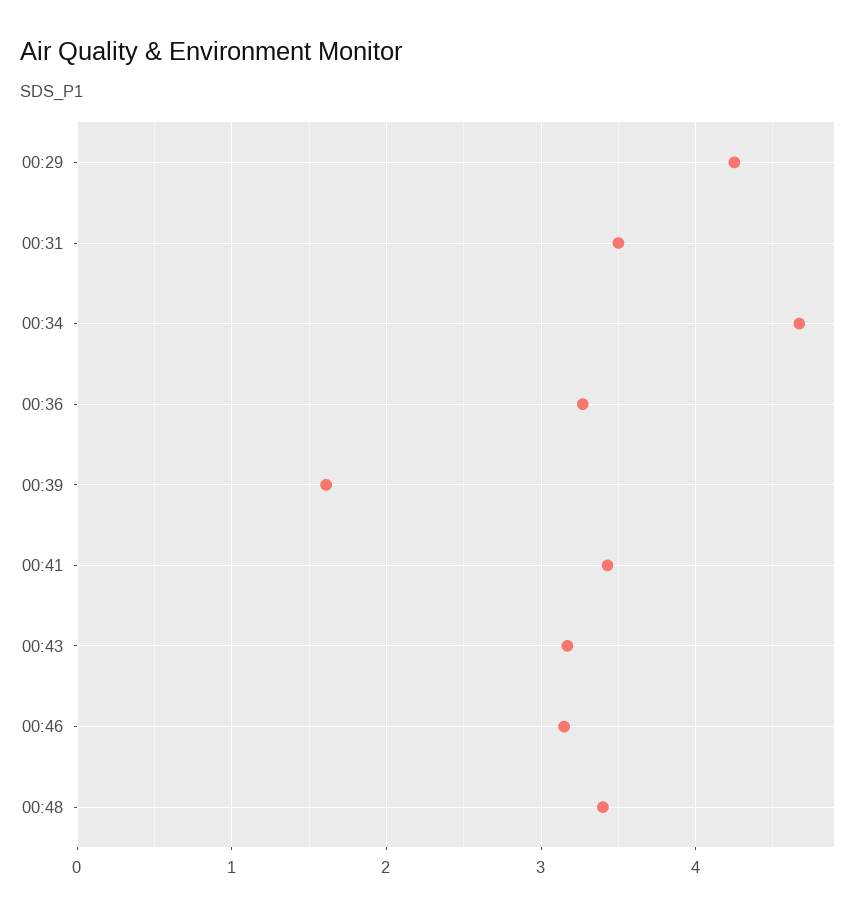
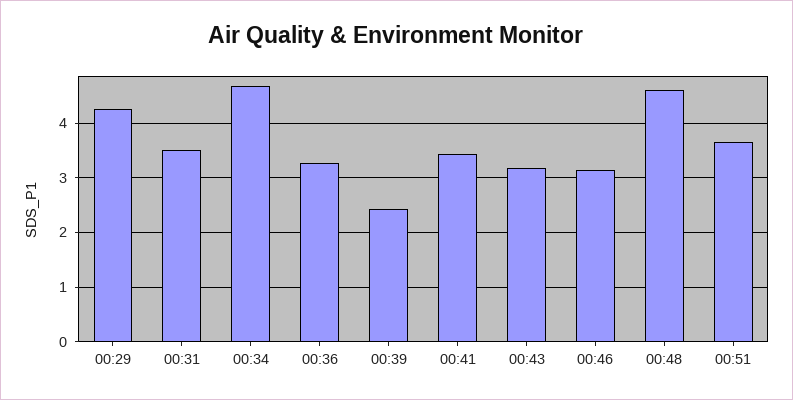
00:39: 1.6 -> 2.4
00:48: 3.4 -> 4.6
00:51: none -> 3.6

